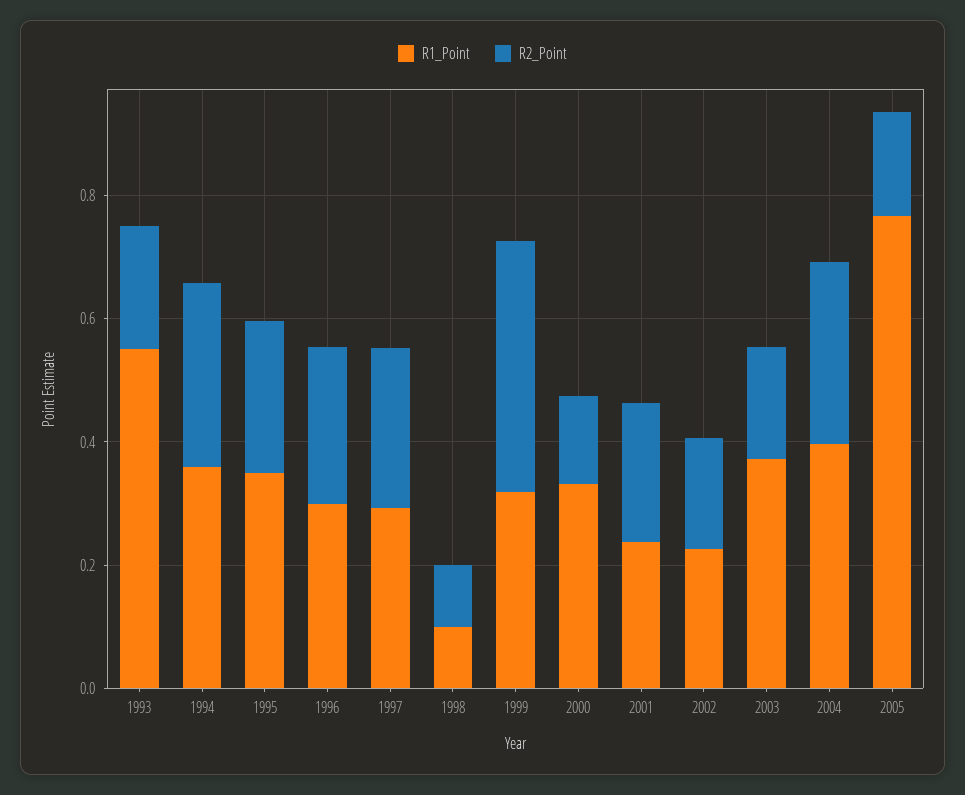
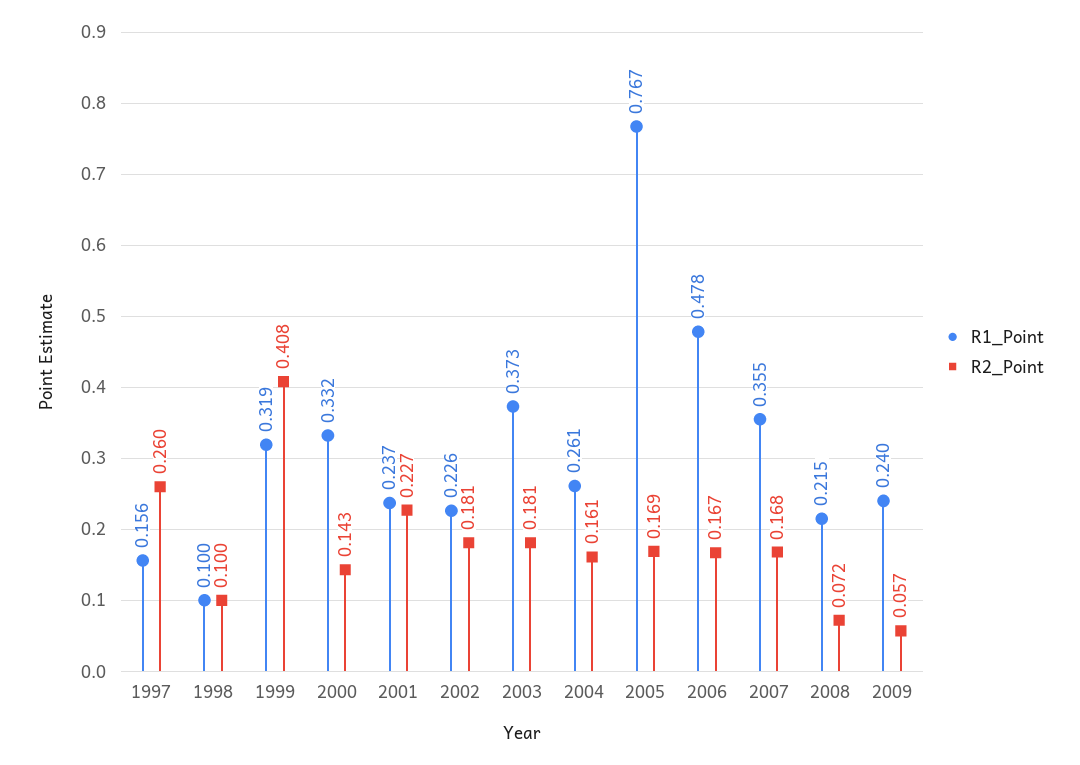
R1_Point, 1993: 0.55 -> none
R2_Point, 1993: 0.2 -> none
R1_Point, 1994: 0.35 -> none
R2_Point, 1994: 0.3 -> none
R1_Point, 1995: 0.35 -> none
R2_Point, 1995: 0.25 -> none
R1_Point, 1996: 0.3 -> none
R2_Point, 1996: 0.25 -> none
R1_Point, 1997: 0.3 -> 0.156
R1_Point, 2004: 0.4 -> 0.261
R2_Point, 2004: 0.3 -> 0.161
R1_Point, 2006: none -> 0.478
R2_Point, 2006: none -> 0.167
R1_Point, 2007: none -> 0.355
R2_Point, 2007: none -> 0.168
R1_Point, 2008: none -> 0.215
R2_Point, 2008: none -> 0.072
R1_Point, 2009: none -> 0.24
R2_Point, 2009: none -> 0.057

